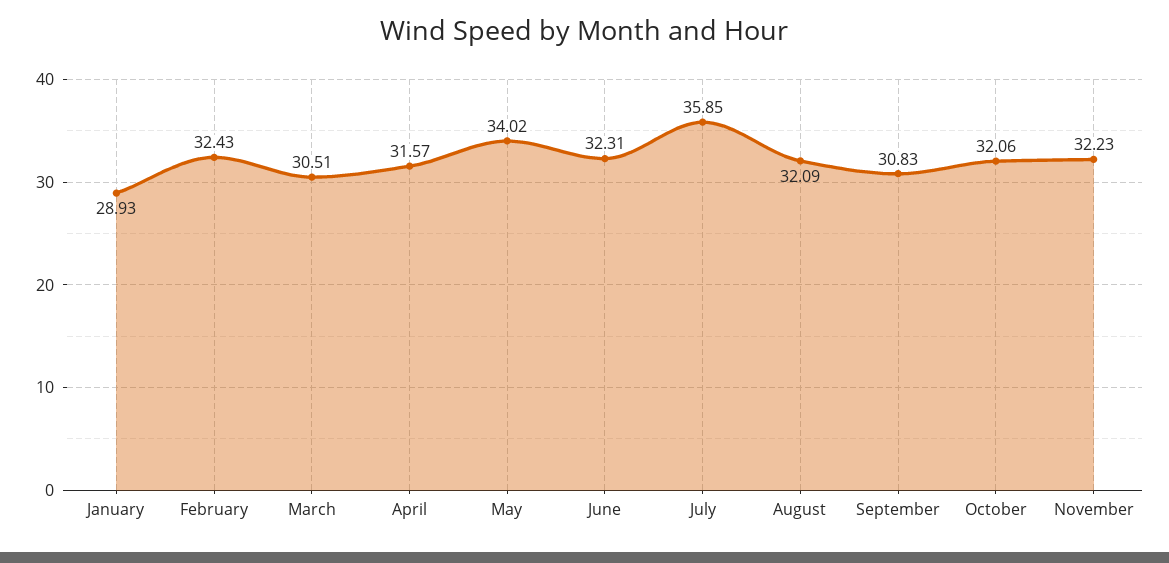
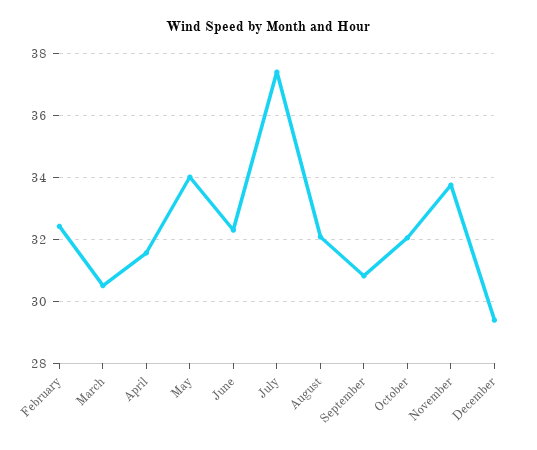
January: 28.93 -> none
July: 35.85 -> 37.4
November: 32.23 -> 33.8
December: none -> 29.4

